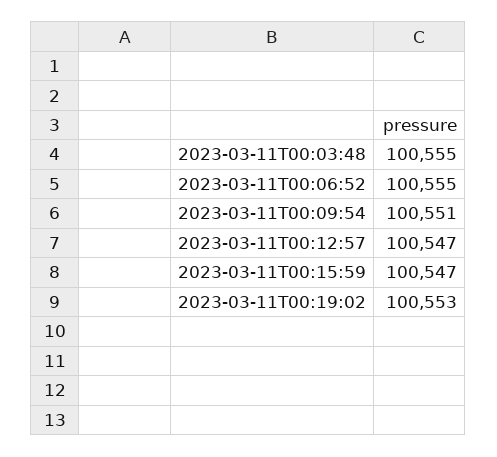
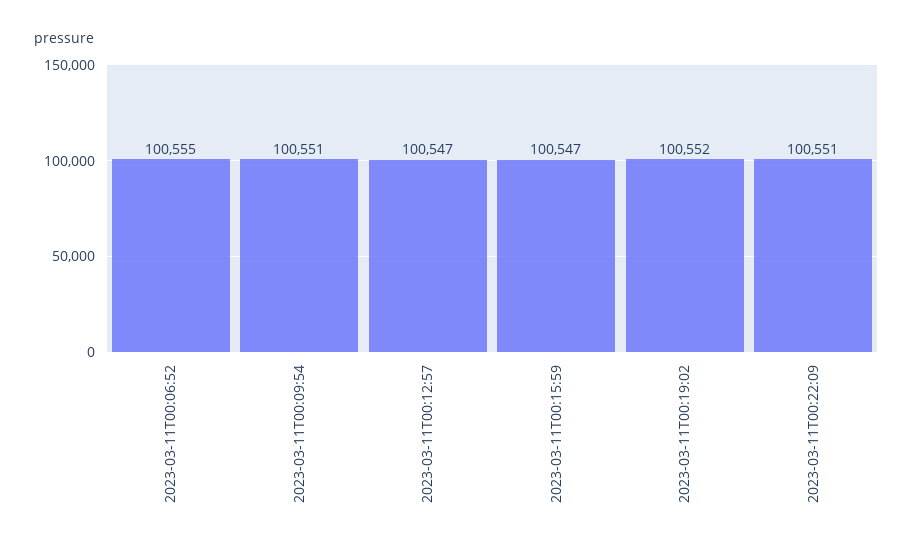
2023-03-11T00:03:48: 100555 -> none
2023-03-11T00:19:02: 100553 -> 100552
2023-03-11T00:22:09: none -> 100551

